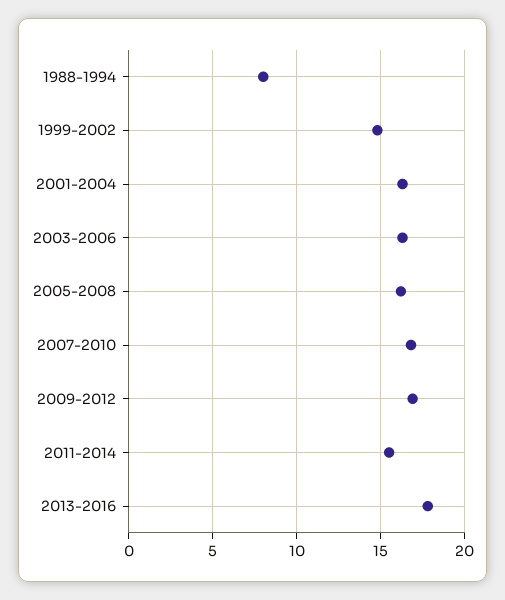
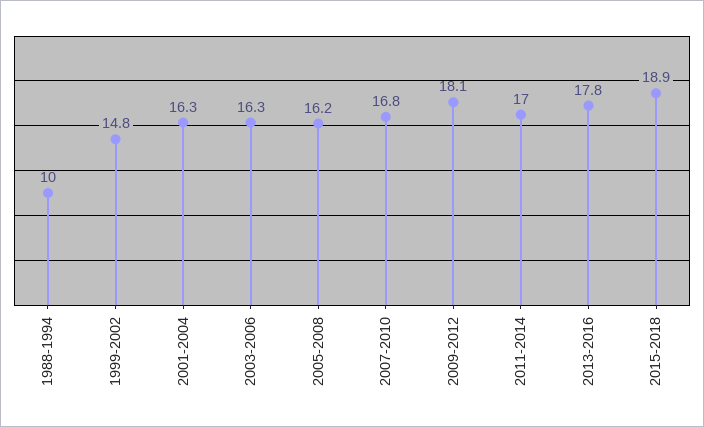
1988-1994: 8 -> 10
2009-2012: 17 -> 18.1
2011-2014: 15.5 -> 17
2015-2018: none -> 18.9

